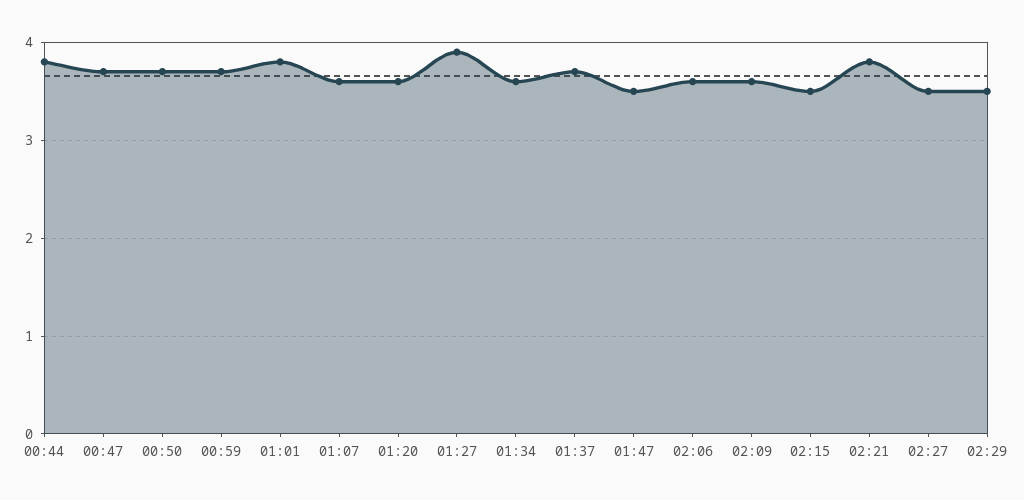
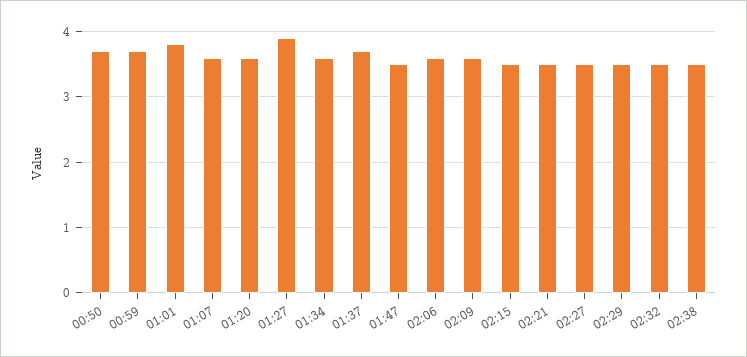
00:44: 3.8 -> none
00:47: 3.7 -> none
02:21: 3.8 -> 3.5
02:32: none -> 3.5
02:38: none -> 3.5

